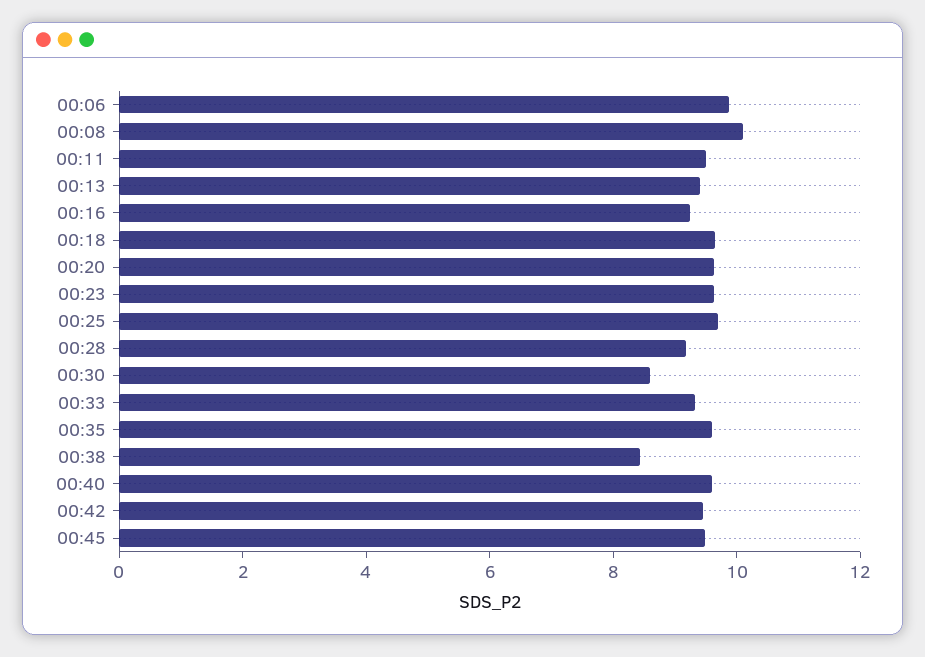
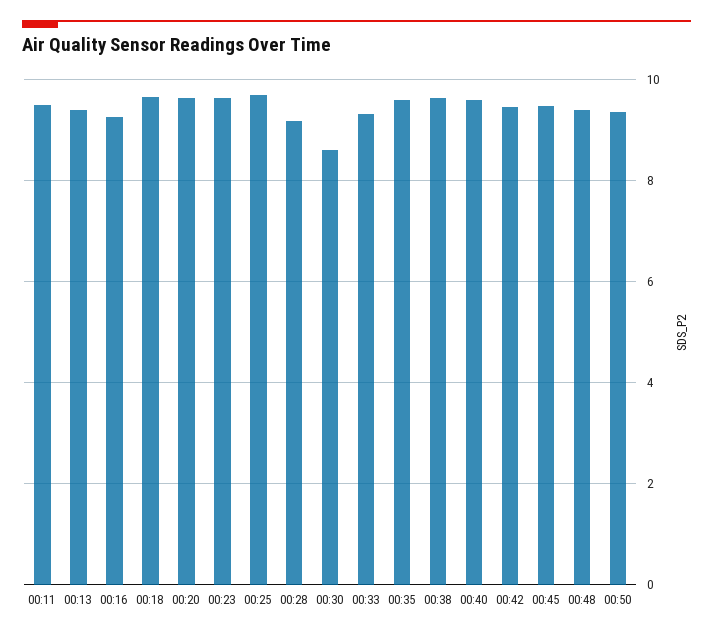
00:06: 10 -> none
00:08: 10 -> none
00:38: 8.5 -> 9.6
00:48: none -> 9.4
00:50: none -> 9.4

